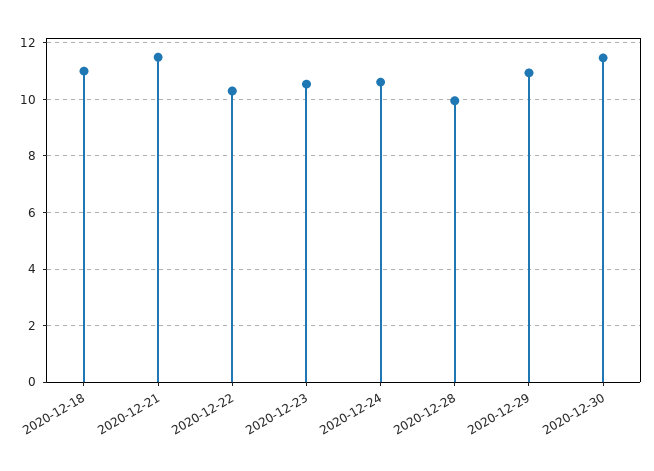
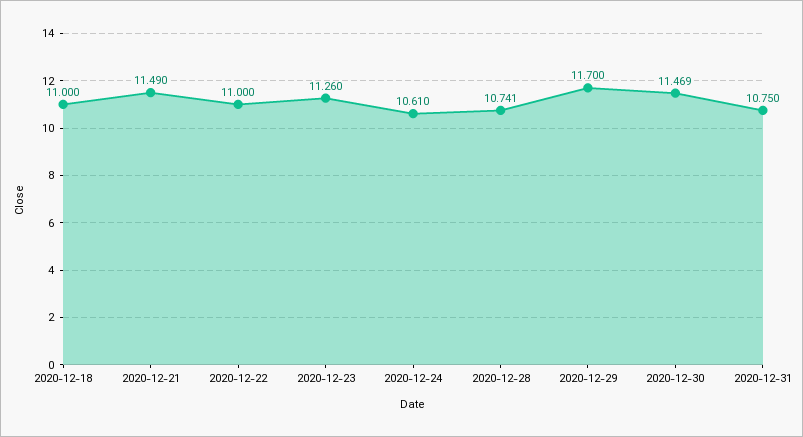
2020-12-22: 10.25 -> 11
2020-12-23: 10.5 -> 11.26
2020-12-28: 10 -> 10.741
2020-12-29: 11 -> 11.7
2020-12-31: none -> 10.75

